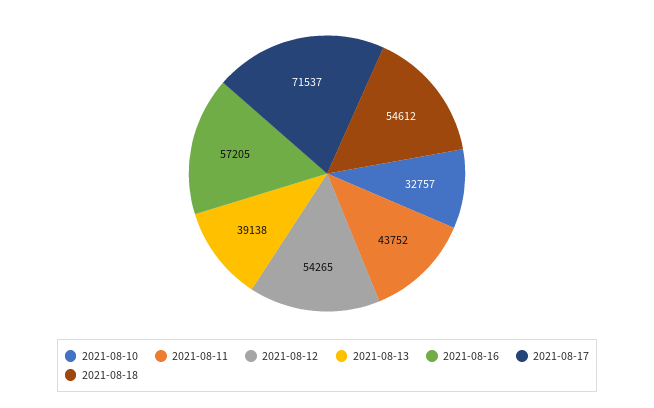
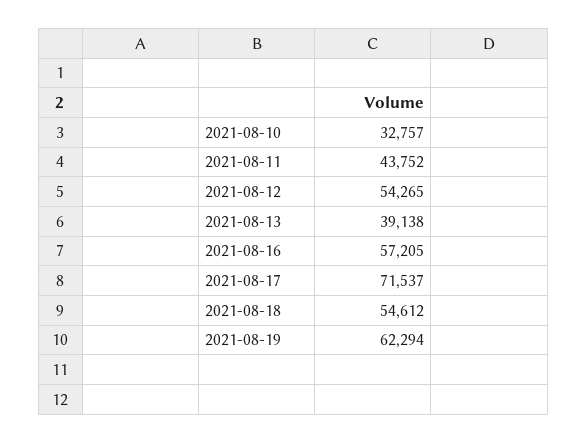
2021-08-19: none -> 62294

